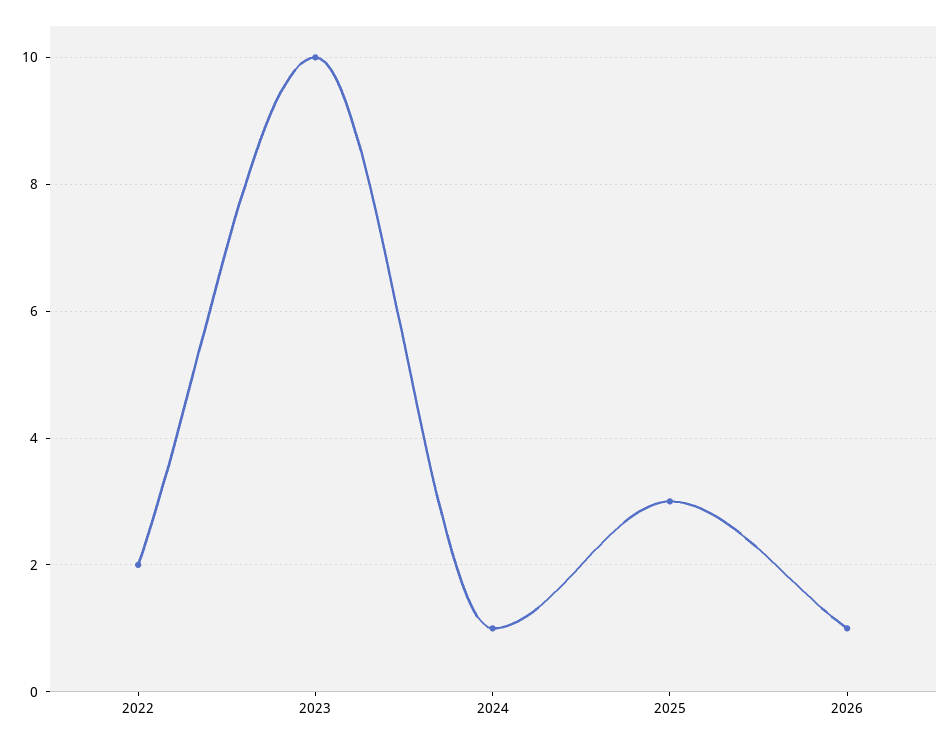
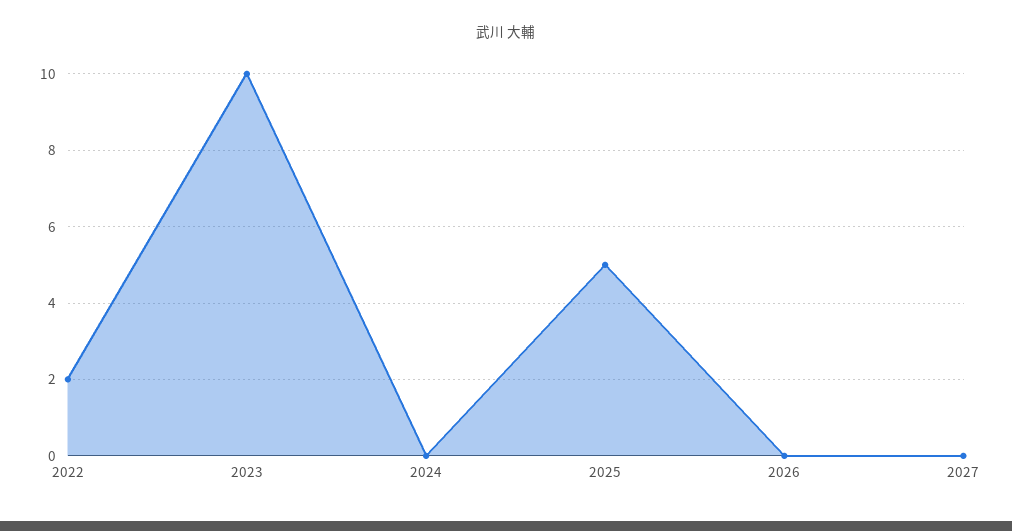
2024: 1 -> 0
2025: 3 -> 5
2026: 1 -> 0
2027: none -> 0

